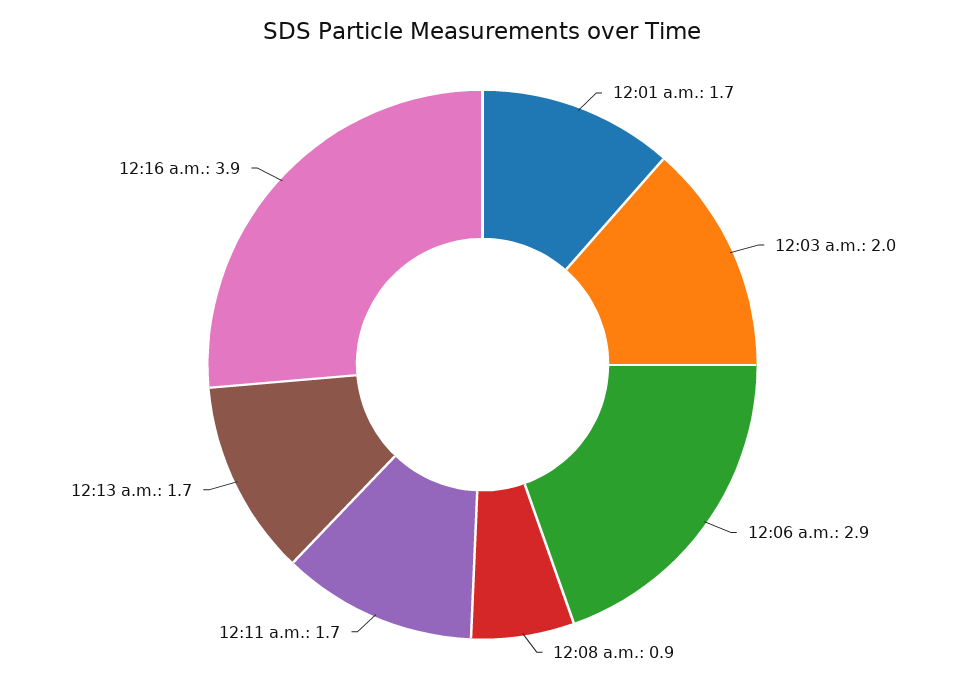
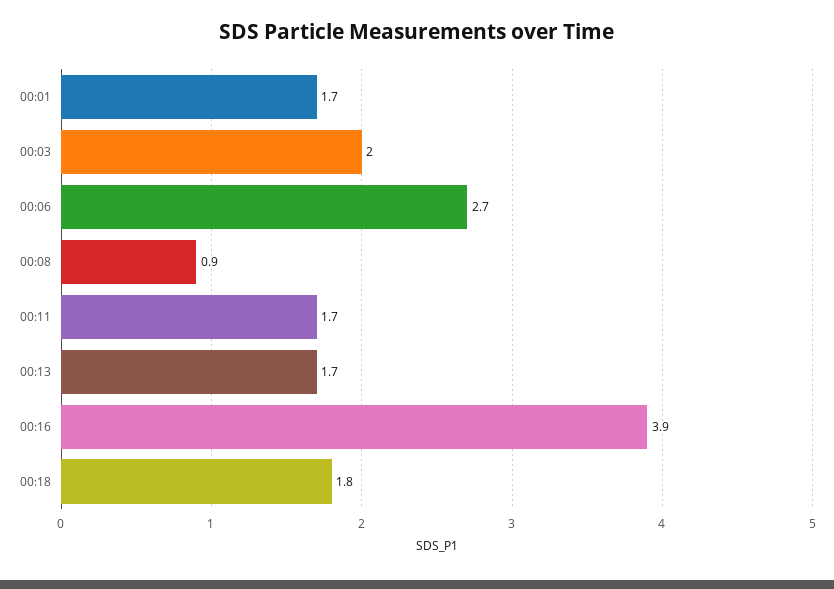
12:06 a.m.: 2.9 -> 2.7
00:18: none -> 1.8

